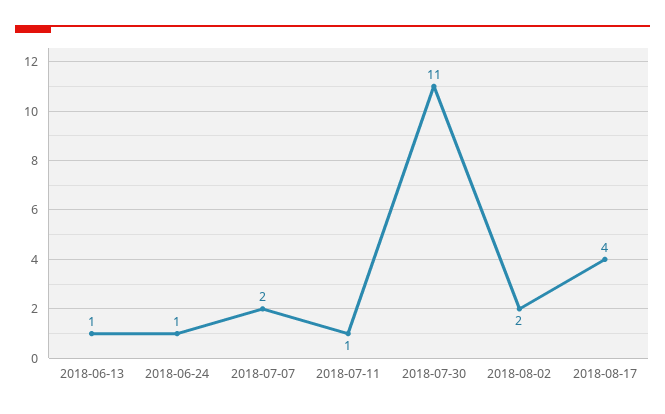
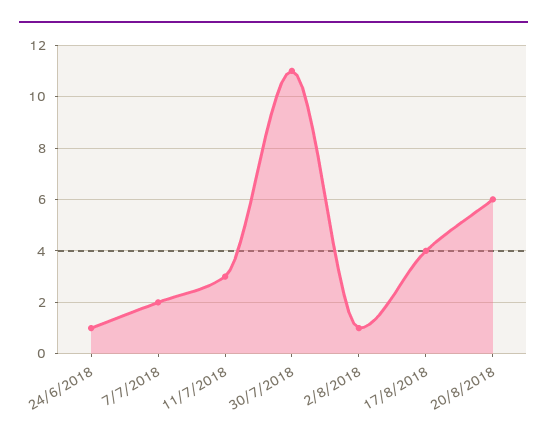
2018-06-13: 1 -> none
2018-07-11: 1 -> 3
2018-08-02: 2 -> 1
20/8/2018: none -> 6

